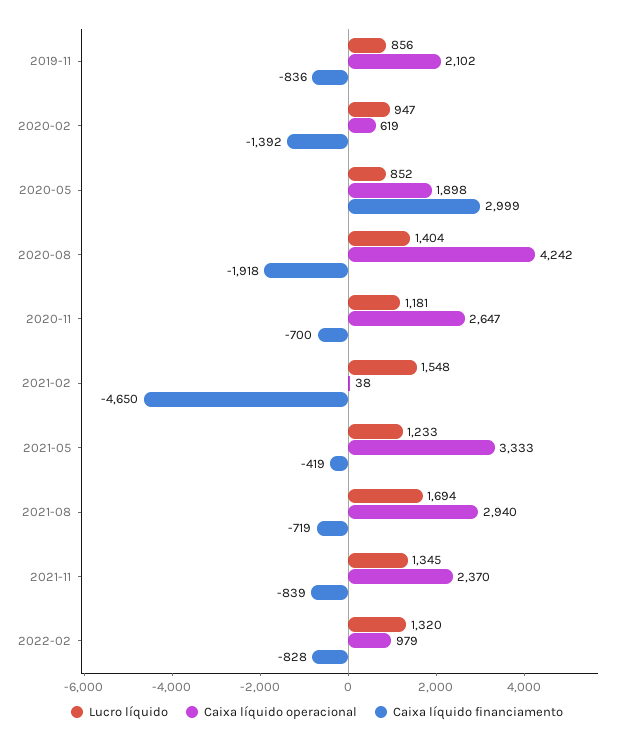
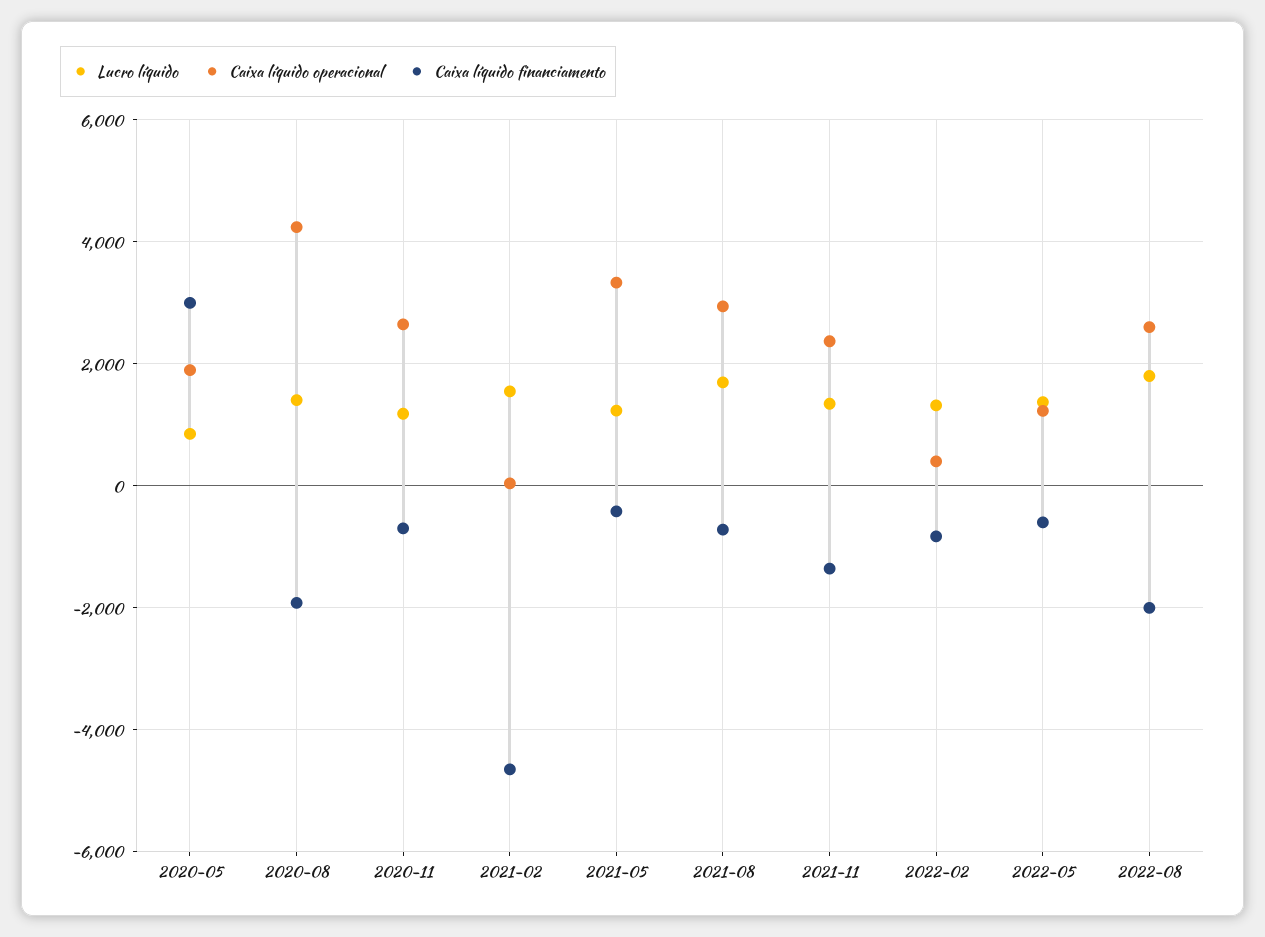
Lucro líquido, 2019-11: 856 -> none
Caixa líquido operacional, 2019-11: 2102 -> none
Caixa líquido financiamento, 2019-11: -836 -> none
Lucro líquido, 2020-02: 947 -> none
Caixa líquido operacional, 2020-02: 619 -> none
Caixa líquido financiamento, 2020-02: -1392 -> none
Caixa líquido financiamento, 2021-11: -839 -> -1400
Caixa líquido operacional, 2022-02: 979 -> 400
Lucro líquido, 2022-05: none -> 1400
Caixa líquido operacional, 2022-05: none -> 1200
Caixa líquido financiamento, 2022-05: none -> -600
Lucro líquido, 2022-08: none -> 1800
Caixa líquido operacional, 2022-08: none -> 2600
Caixa líquido financiamento, 2022-08: none -> -2000

